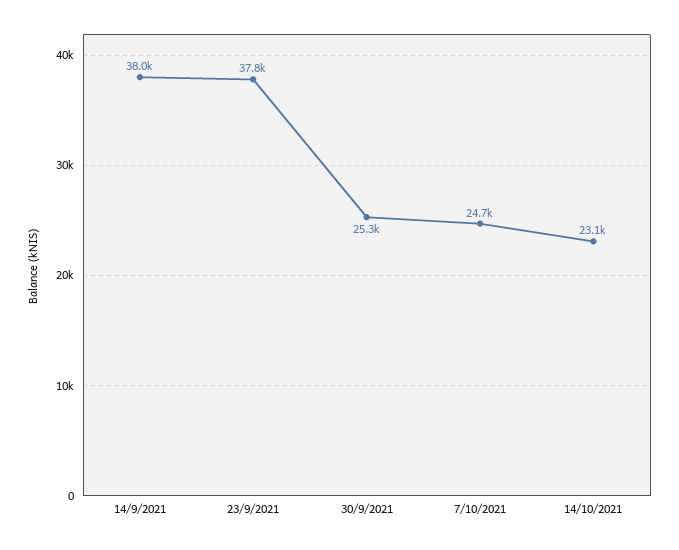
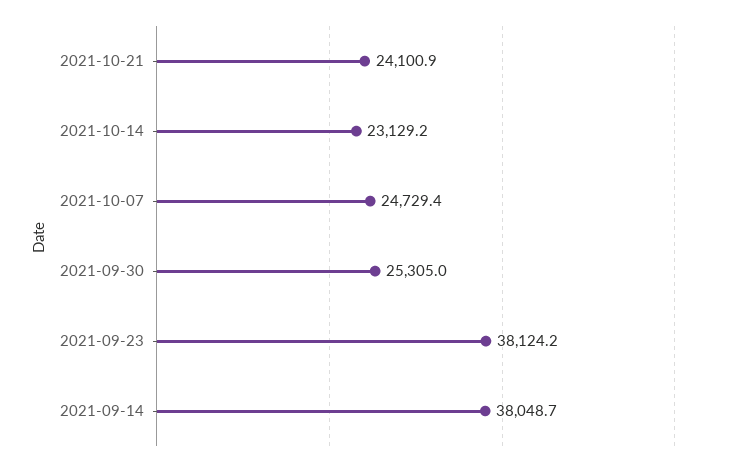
23/9/2021: 37800 -> 38124.2
2021-10-21: none -> 24100.9

